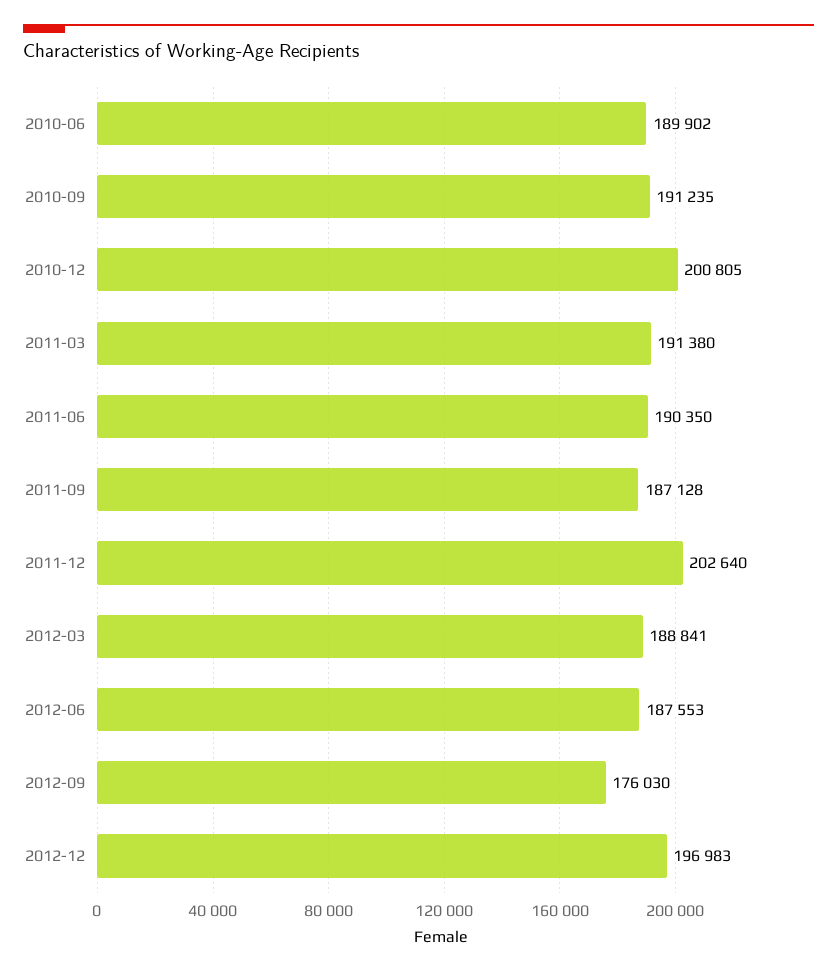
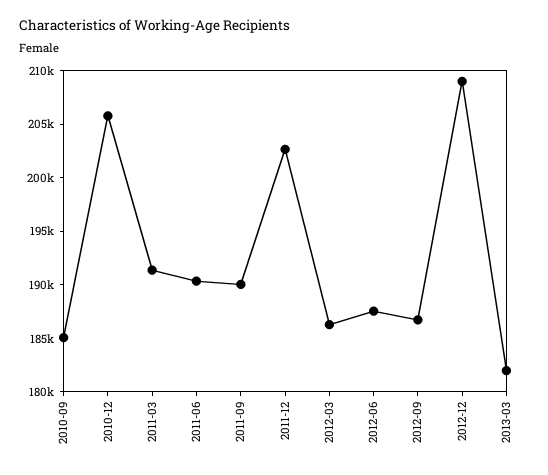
2010-06: 189902 -> none
2010-09: 191235 -> 185000
2010-12: 200805 -> 206000
2011-09: 187128 -> 190000
2012-03: 188841 -> 186000
2012-09: 176030 -> 187000
2012-12: 196983 -> 209000
2013-03: none -> 182000

